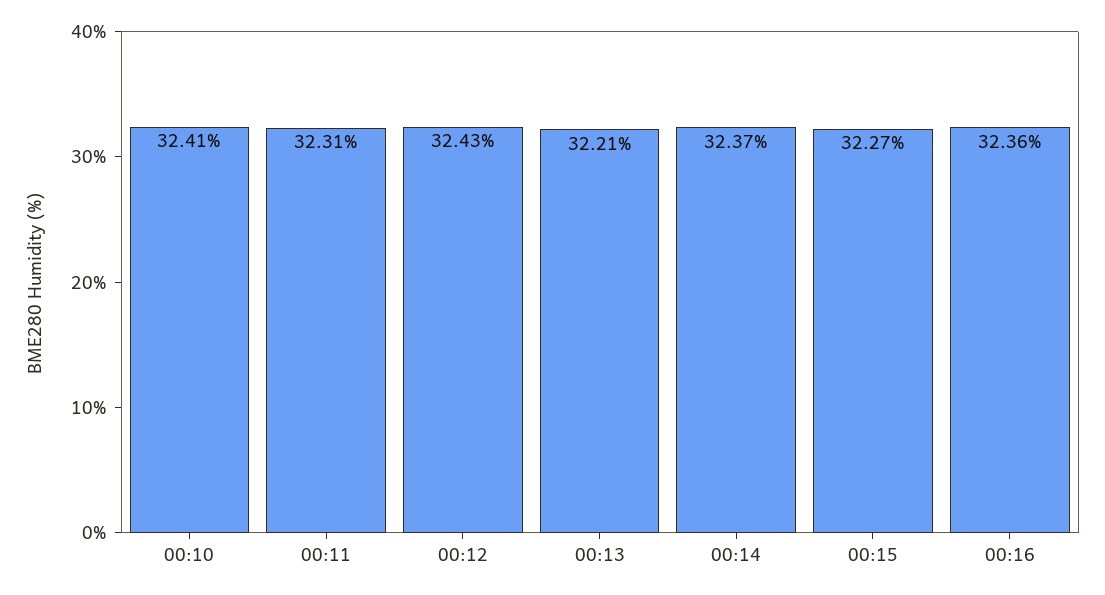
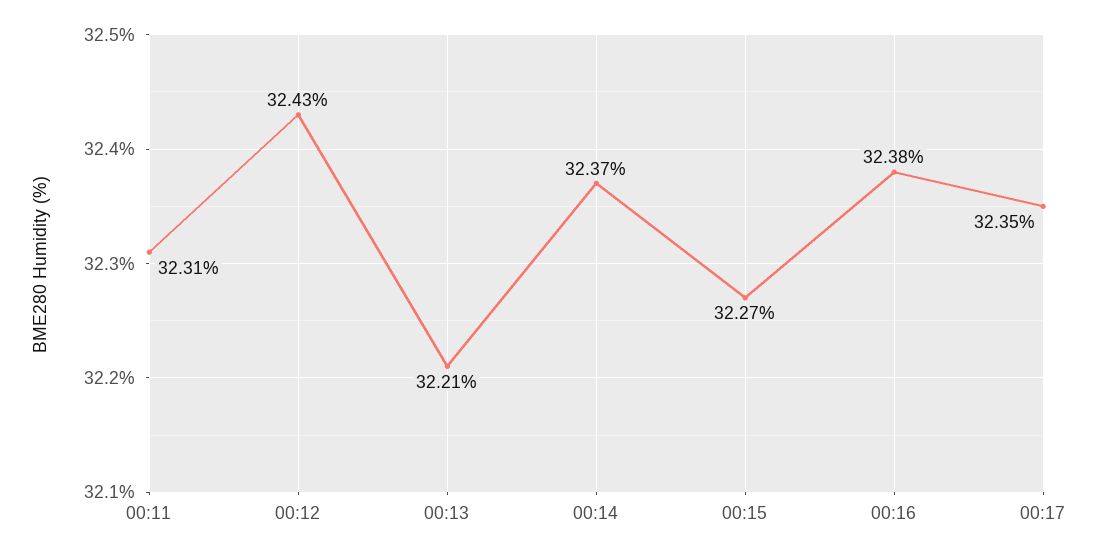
00:10: 32.41 -> none
00:16: 32.36 -> 32.38
00:17: none -> 32.35

